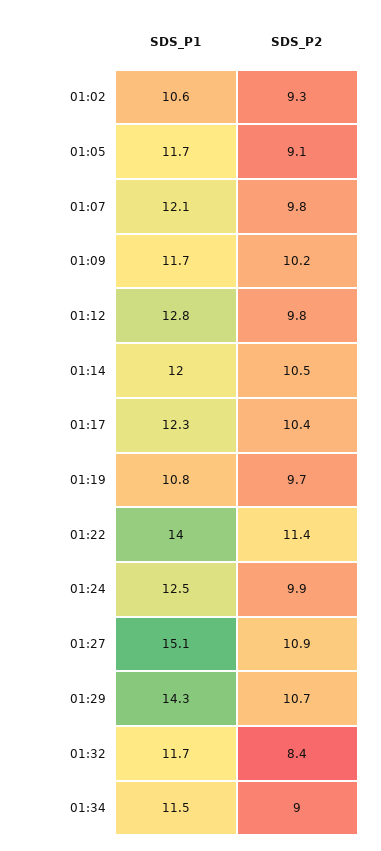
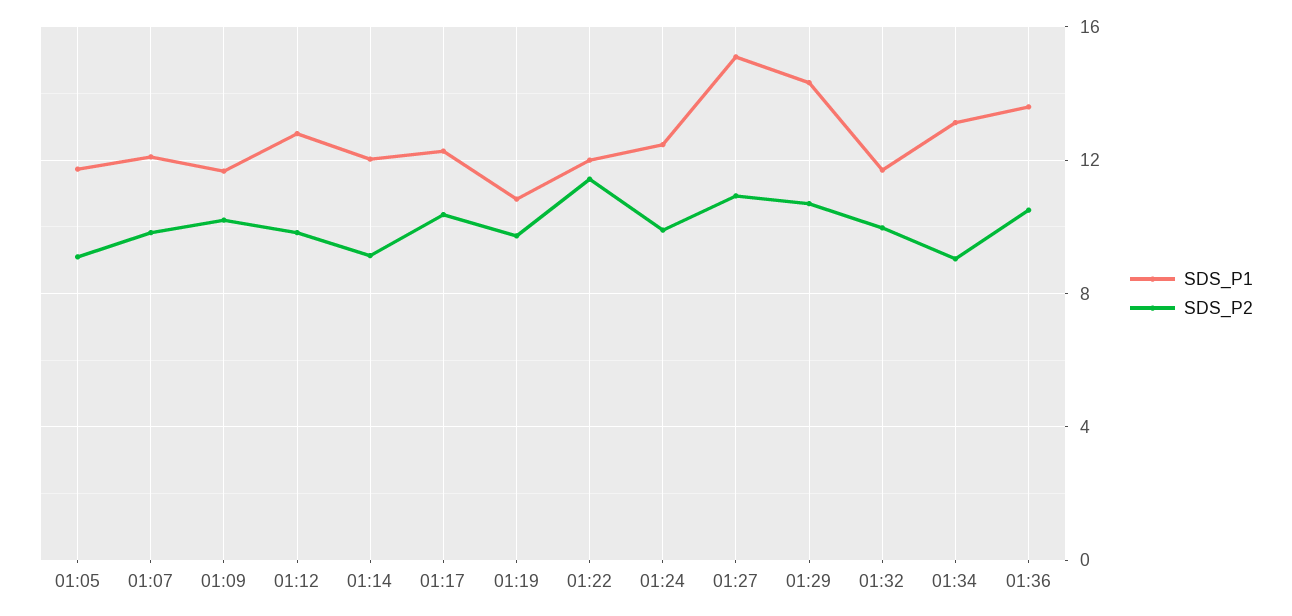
SDS_P1, 01:02: 10.6 -> none
SDS_P2, 01:02: 9.3 -> none
SDS_P2, 01:14: 10.5 -> 9
SDS_P1, 01:22: 14 -> 12
SDS_P2, 01:32: 8.4 -> 10
SDS_P1, 01:34: 11.5 -> 13
SDS_P1, 01:36: none -> 13.5
SDS_P2, 01:36: none -> 10.5

